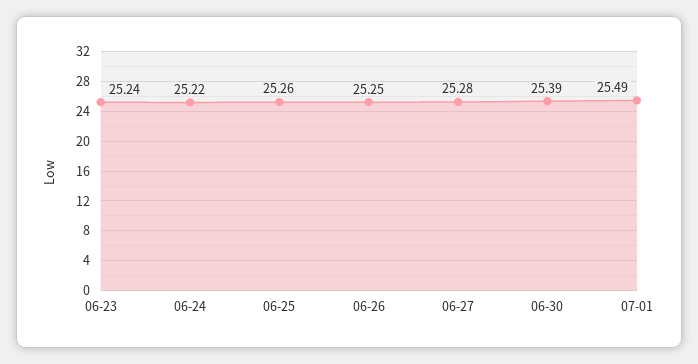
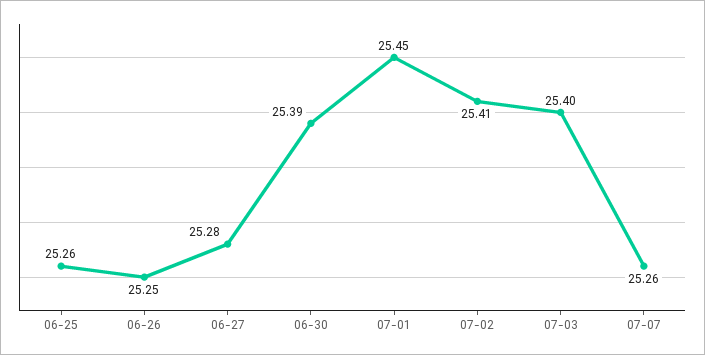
06-23: 25.24 -> none
06-24: 25.22 -> none
07-01: 25.49 -> 25.45
07-02: none -> 25.41
07-03: none -> 25.4
07-07: none -> 25.26

